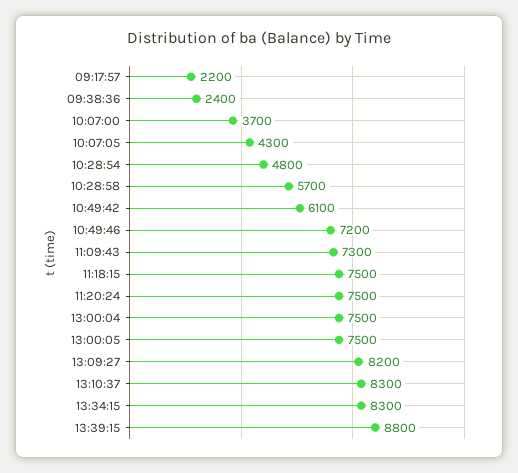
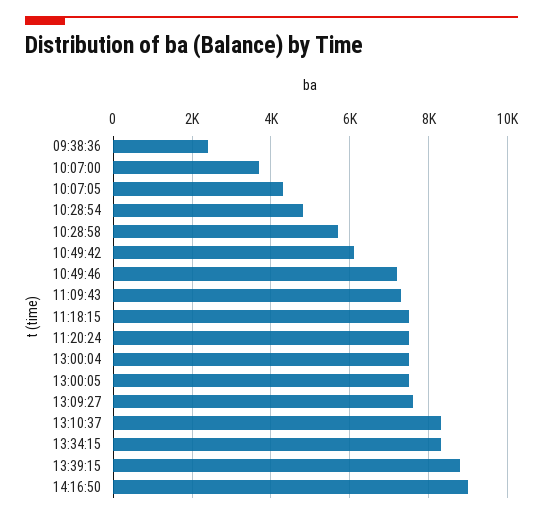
09:17:57: 2200 -> none
13:09:27: 8200 -> 7600
14:16:50: none -> 9000

